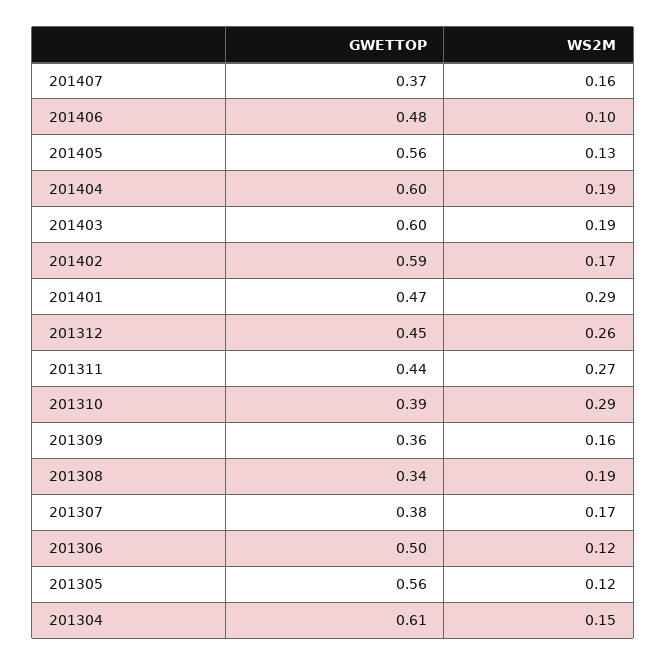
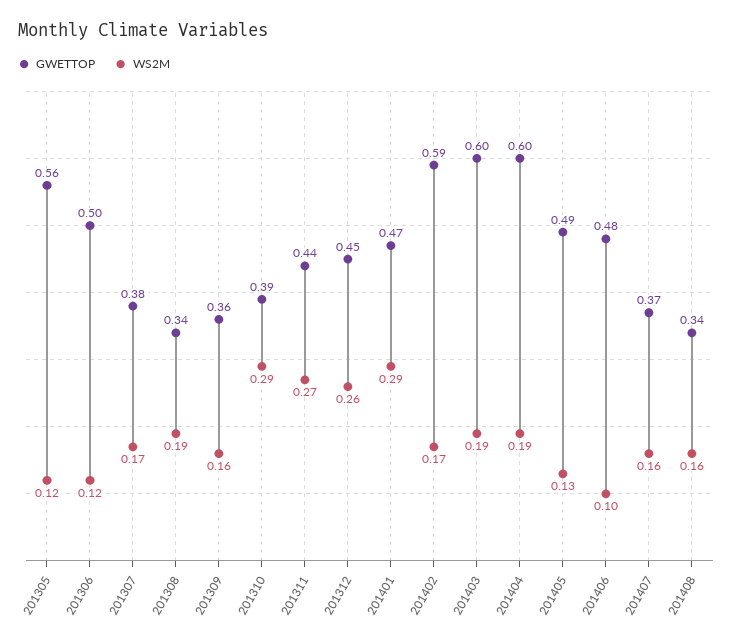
GWETTOP, 201405: 0.56 -> 0.49
GWETTOP, 201304: 0.61 -> none
WS2M, 201304: 0.15 -> none
GWETTOP, 201408: none -> 0.34
WS2M, 201408: none -> 0.16

